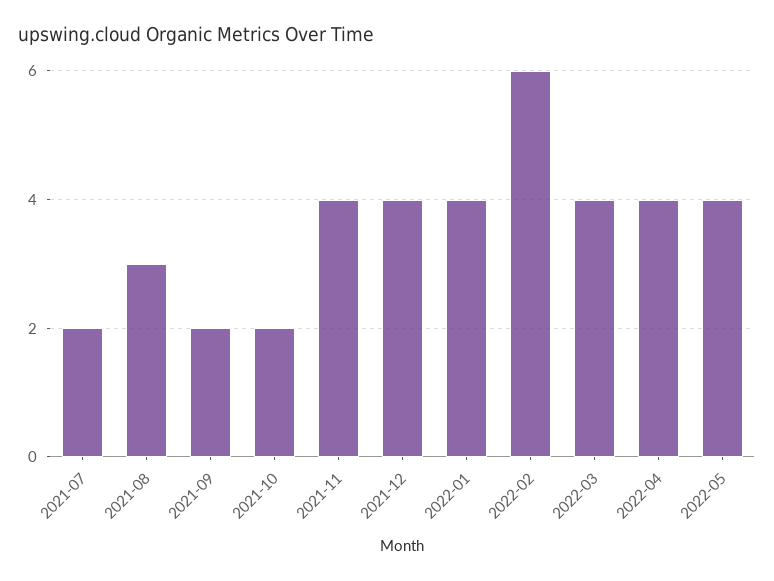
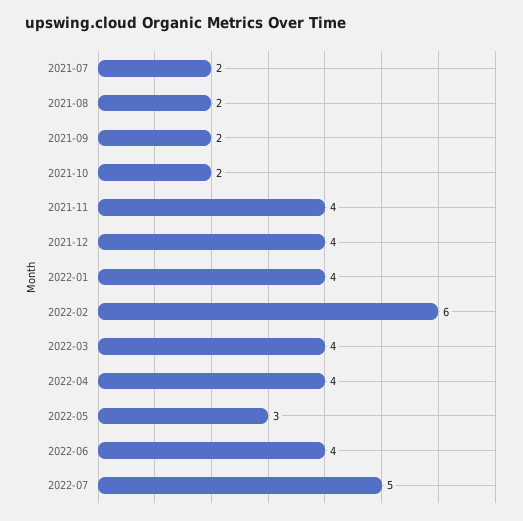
2021-08: 3 -> 2
2022-05: 4 -> 3
2022-06: none -> 4
2022-07: none -> 5

